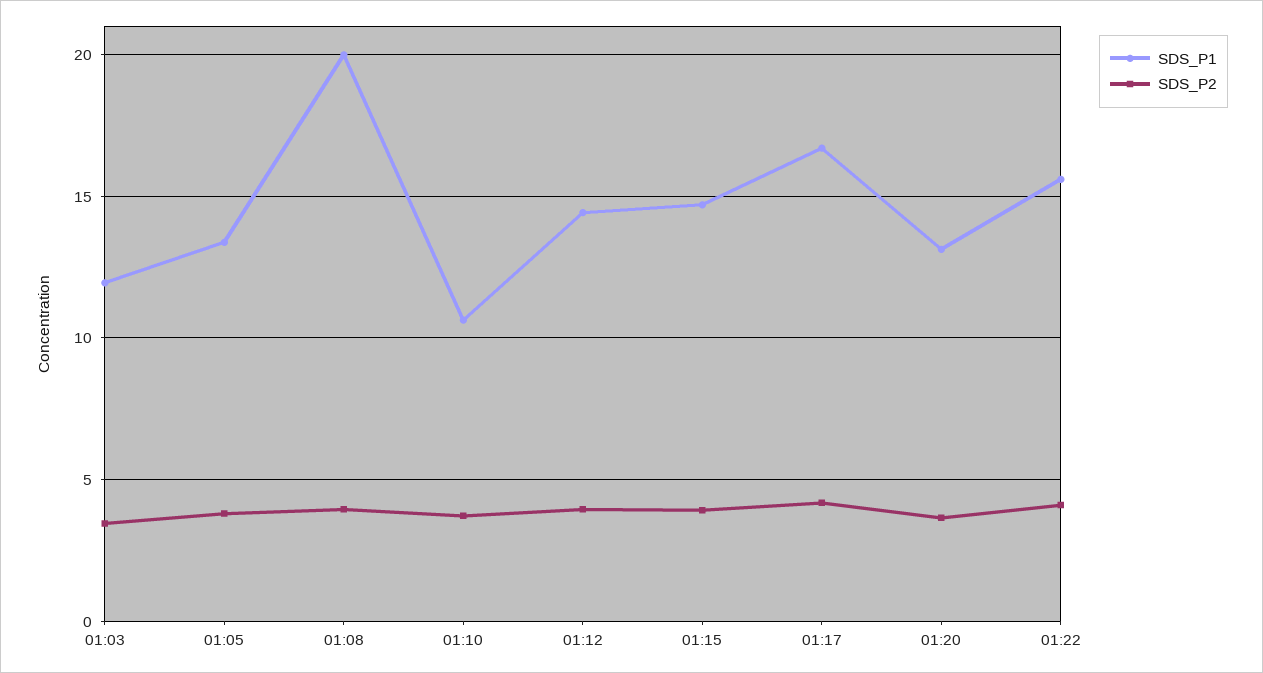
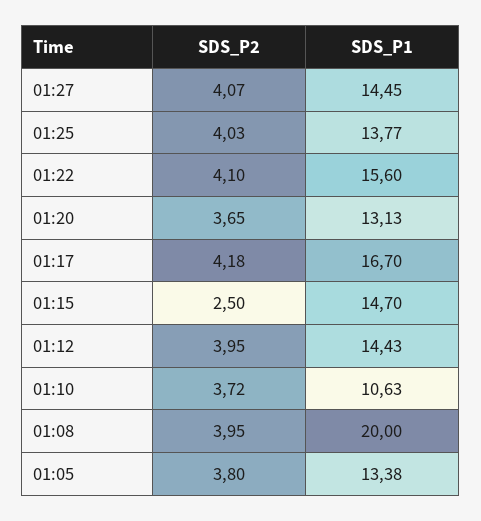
SDS_P1, 01:03: 12 -> none
SDS_P2, 01:03: 3.5 -> none
SDS_P2, 01:15: 4 -> 2.5
SDS_P2, 01:27: none -> 4.07
SDS_P1, 01:27: none -> 14.45
SDS_P2, 01:25: none -> 4.03
SDS_P1, 01:25: none -> 13.77

